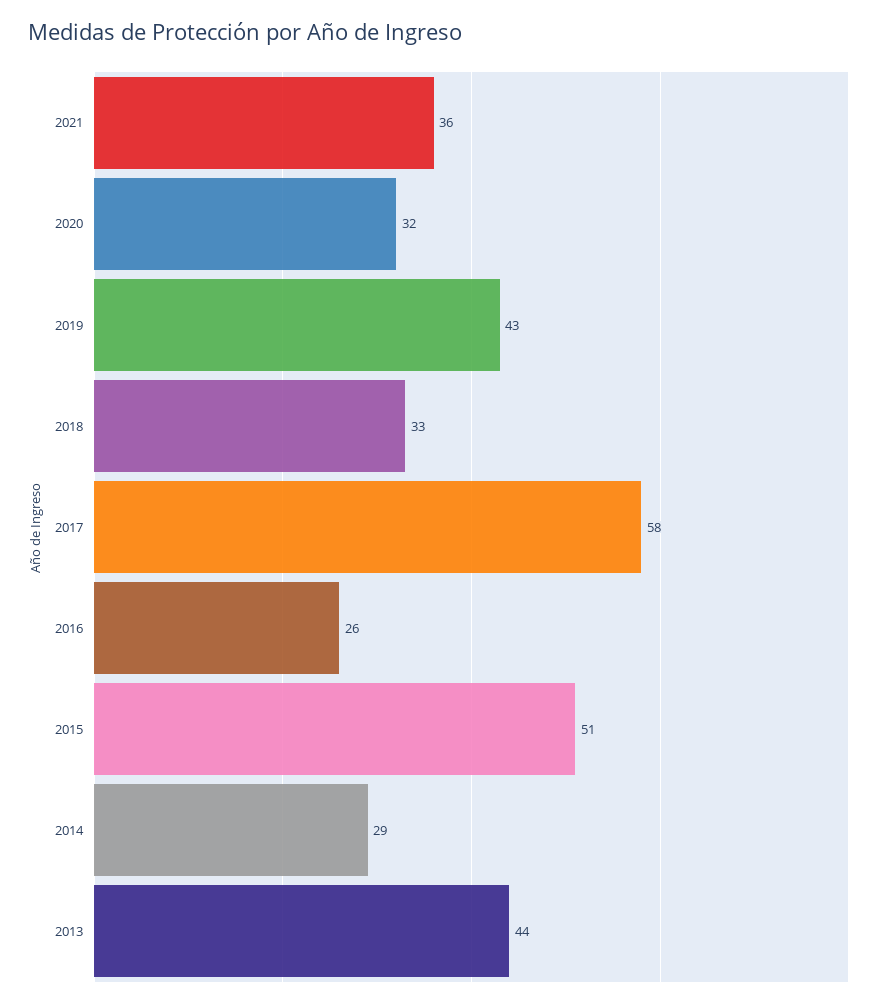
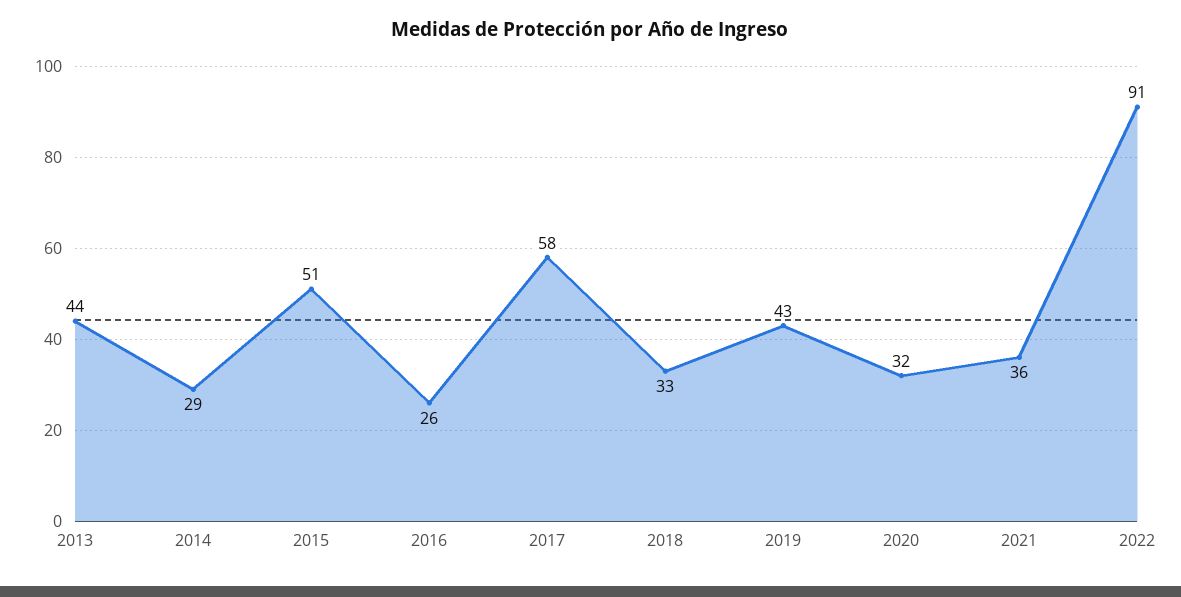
2022: none -> 91

